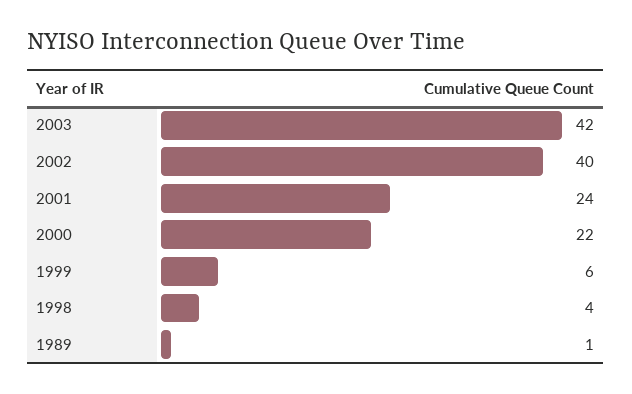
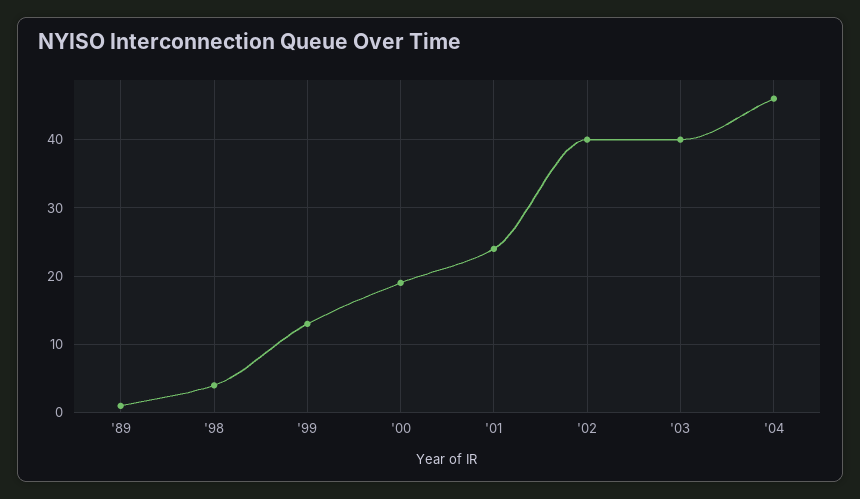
2003: 42 -> 40
2000: 22 -> 19
1999: 6 -> 13
'04: none -> 46

